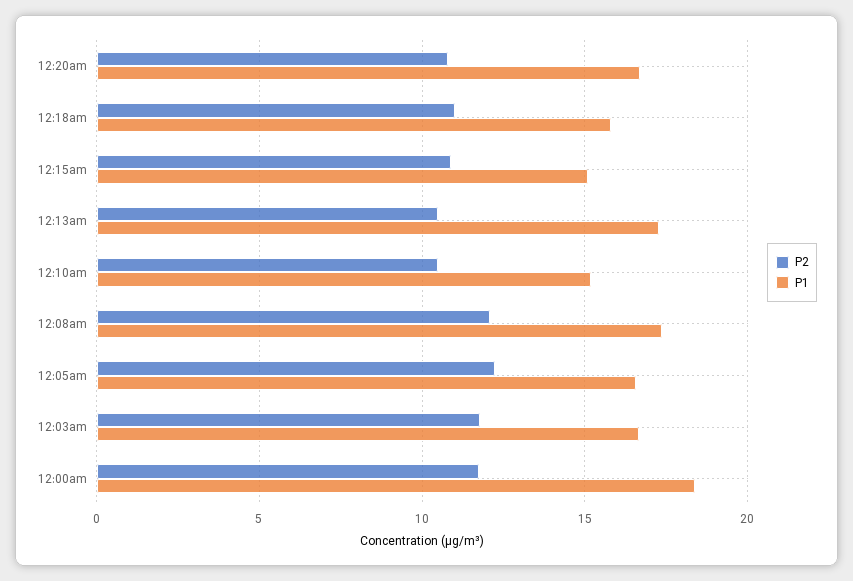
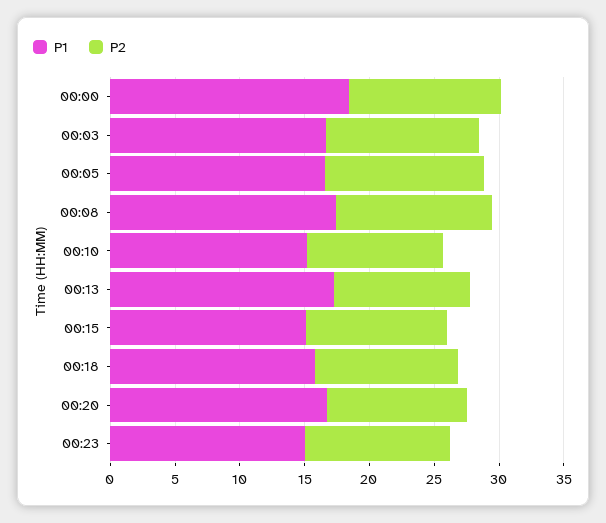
P1, 00:23: none -> 15
P2, 00:23: none -> 11

